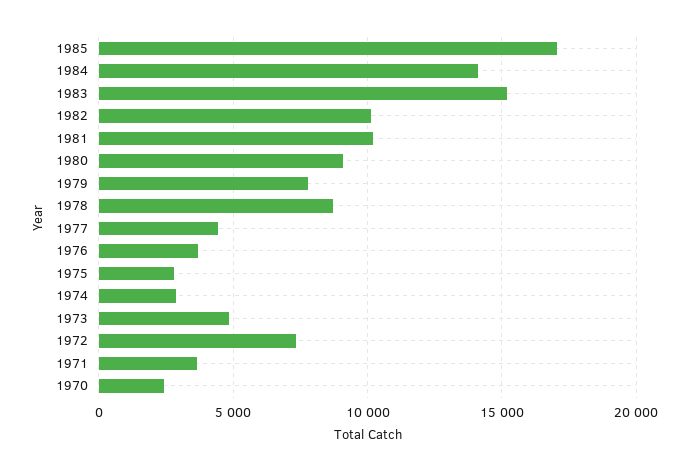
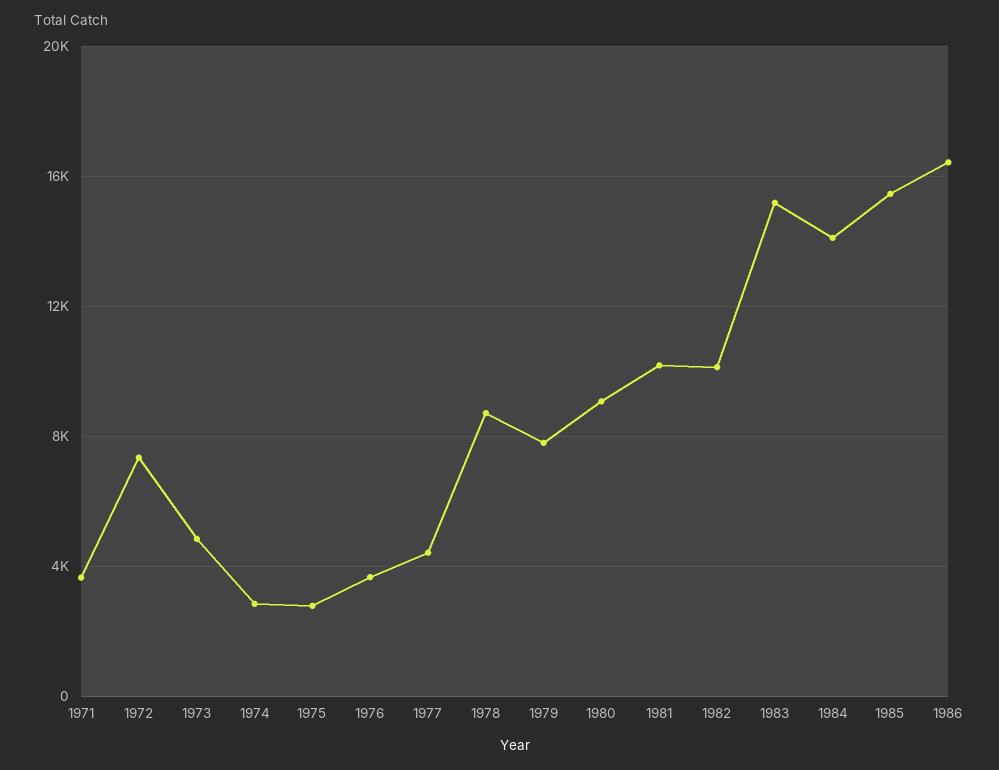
1985: 17000 -> 15500
1970: 2500 -> none
1986: none -> 16500

